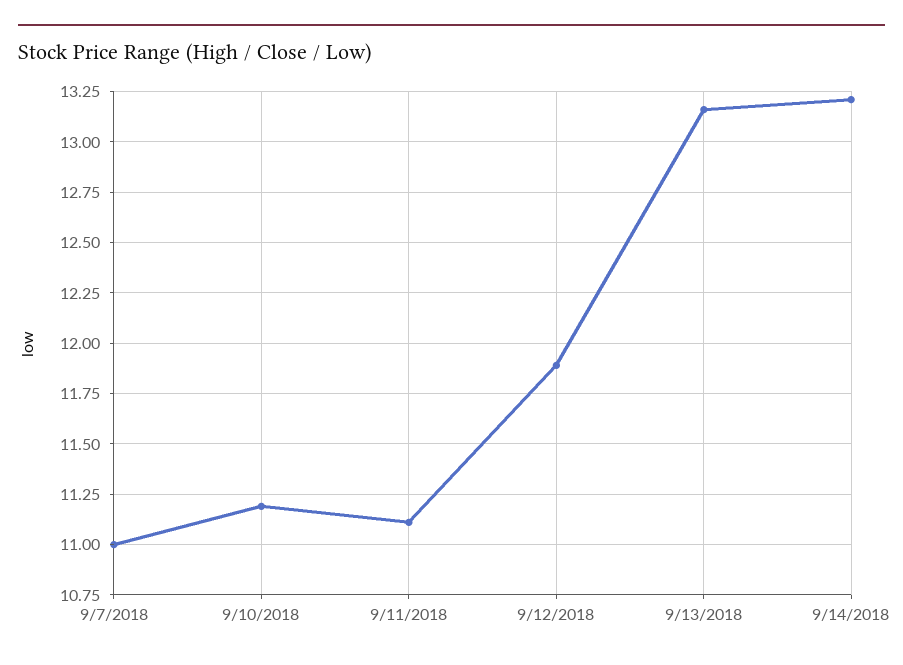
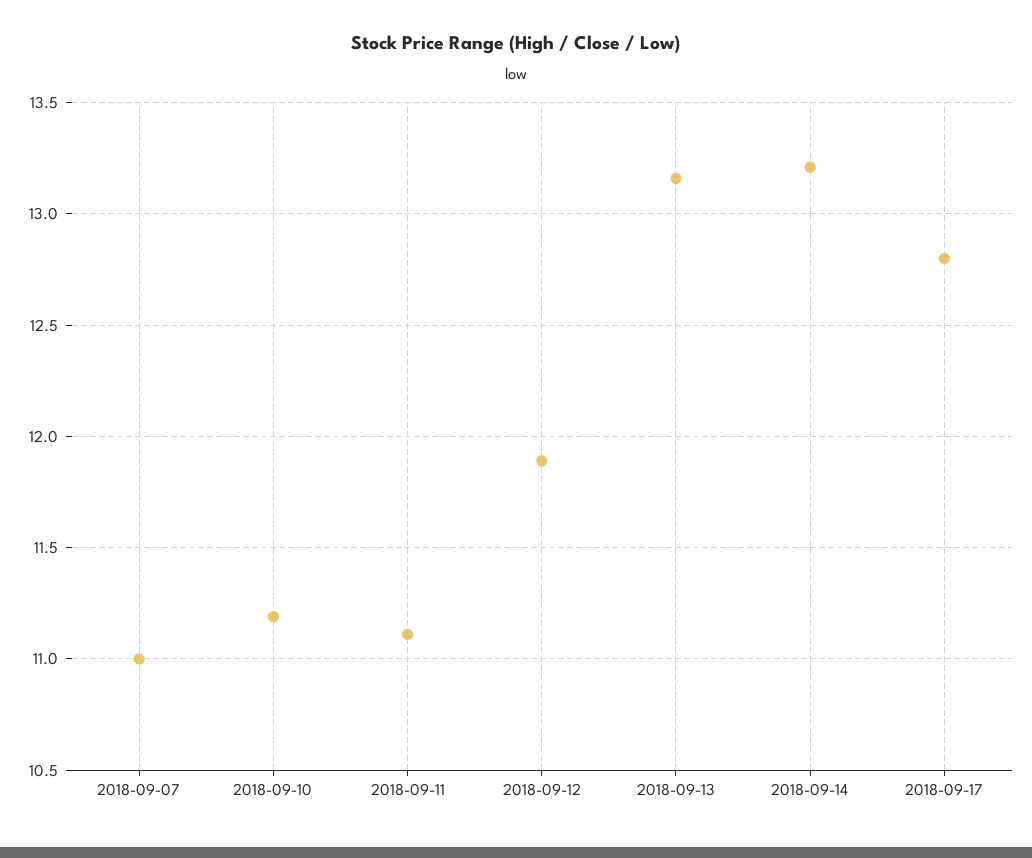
2018-09-17: none -> 12.8

